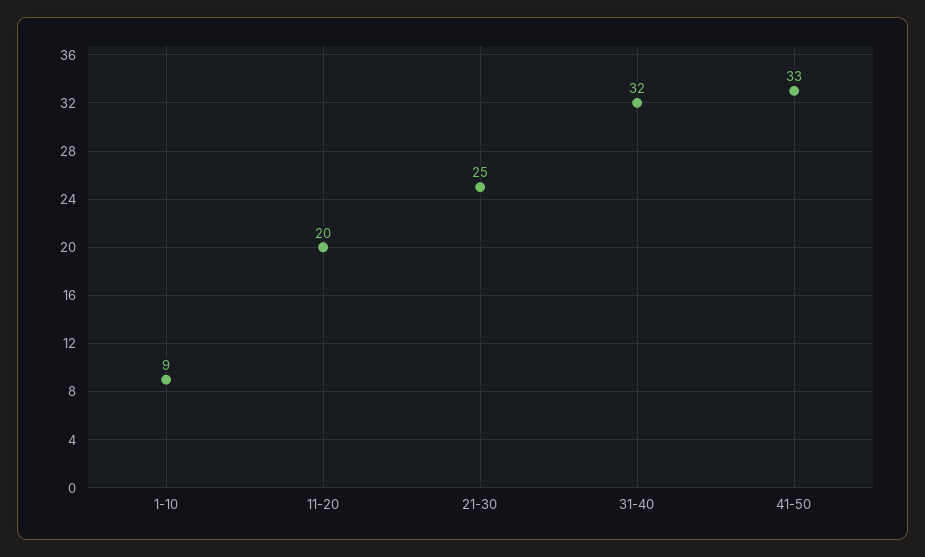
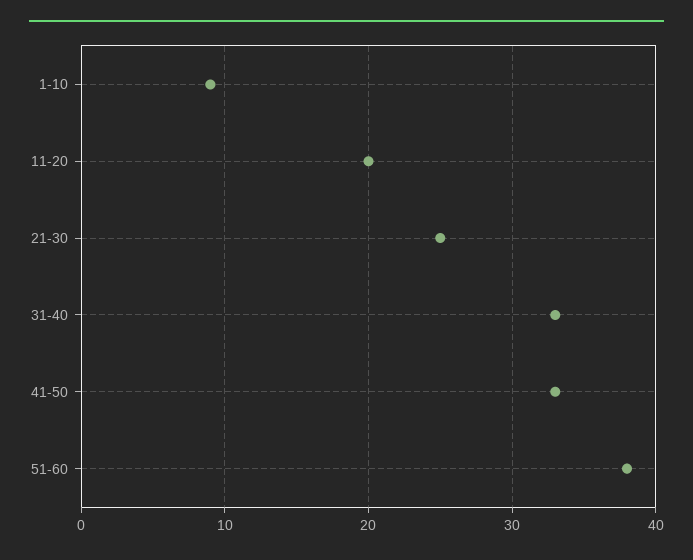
31-40: 32 -> 33
51-60: none -> 38

